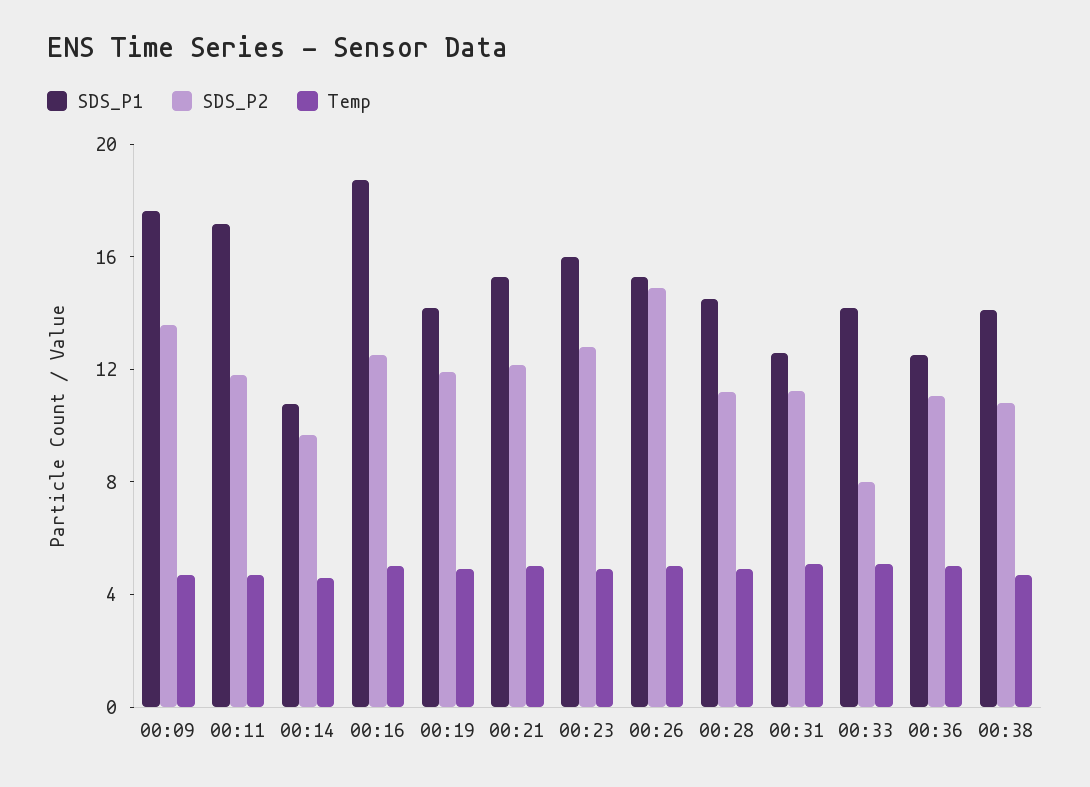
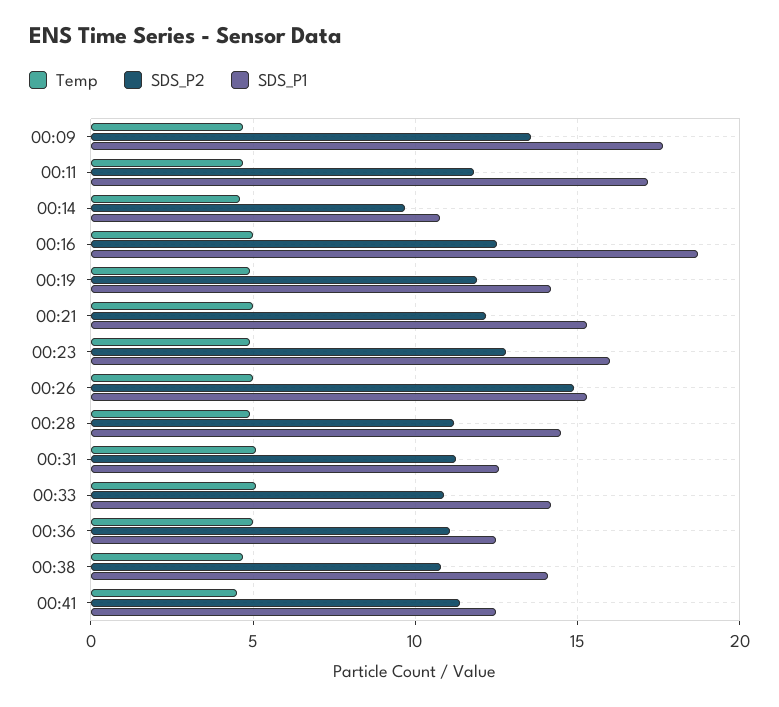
SDS_P2, 00:33: 8 -> 11
Temp, 00:41: none -> 4.5
SDS_P2, 00:41: none -> 11.5
SDS_P1, 00:41: none -> 12.5

